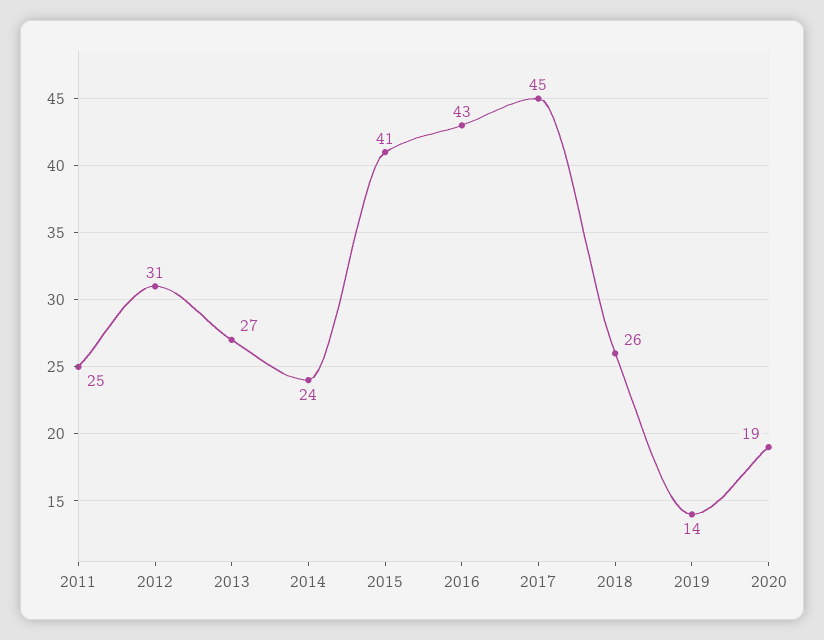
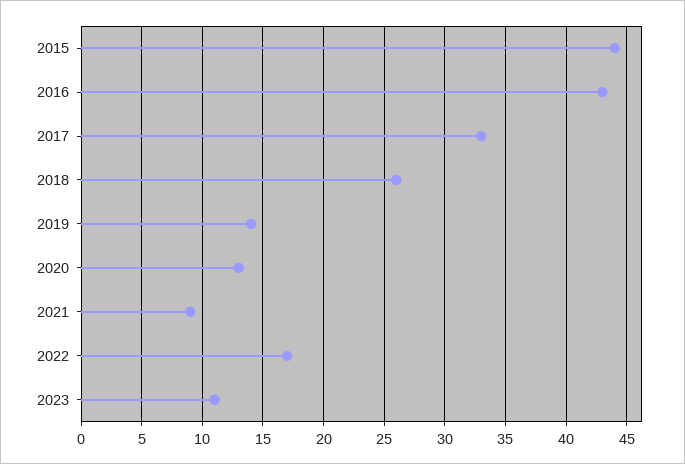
2011: 25 -> none
2012: 31 -> none
2013: 27 -> none
2014: 24 -> none
2015: 41 -> 44
2017: 45 -> 33
2020: 19 -> 13
2021: none -> 9
2022: none -> 17
2023: none -> 11

